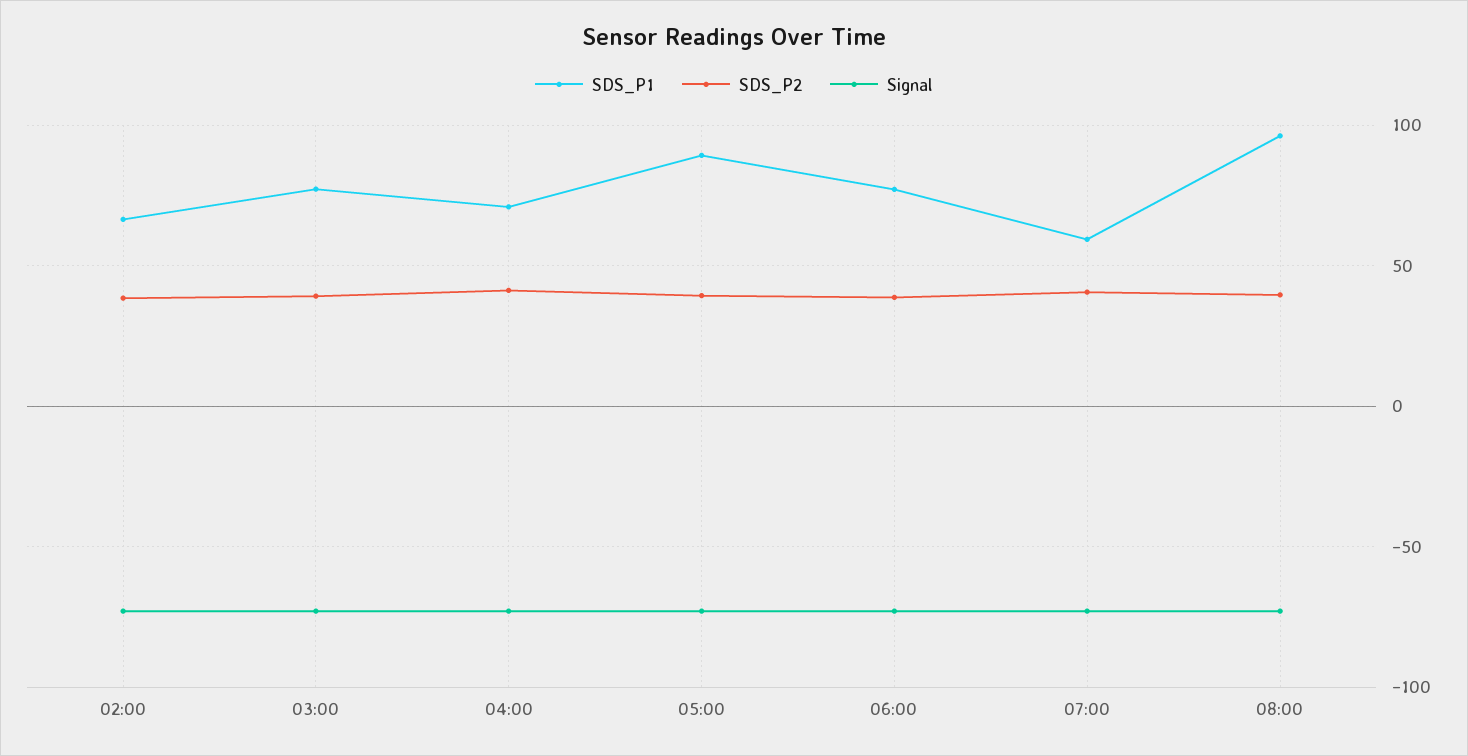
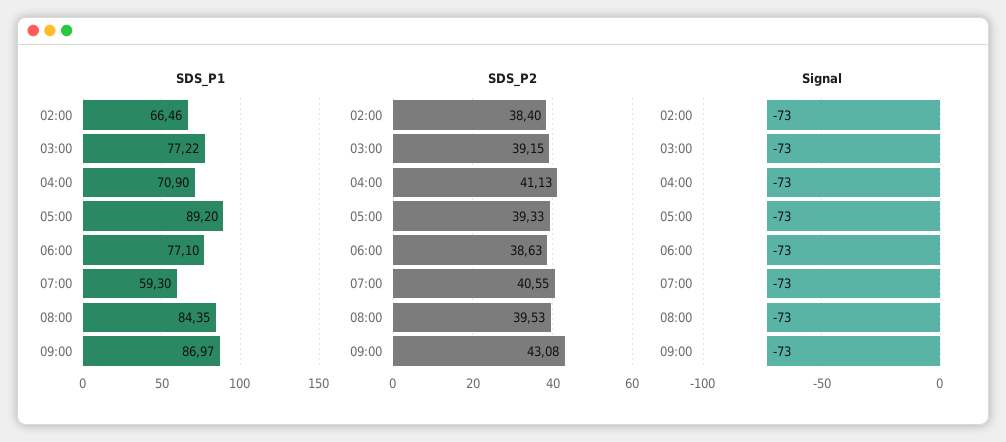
SDS_P1, 08:00: 95 -> 84.35
SDS_P1, 09:00: none -> 86.97
SDS_P2, 09:00: none -> 43.08
Signal, 09:00: none -> -73

